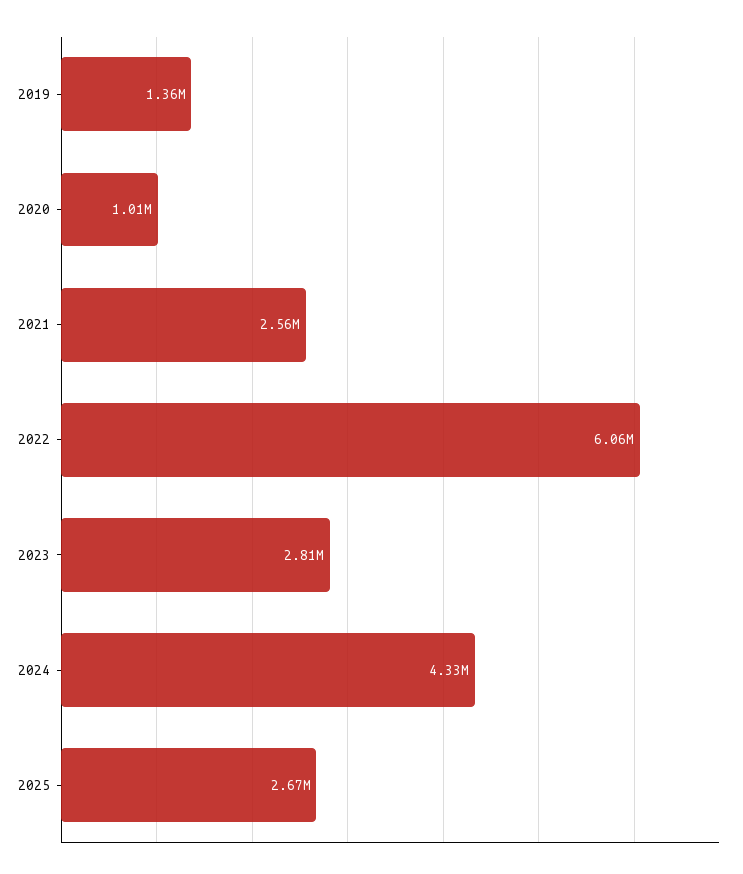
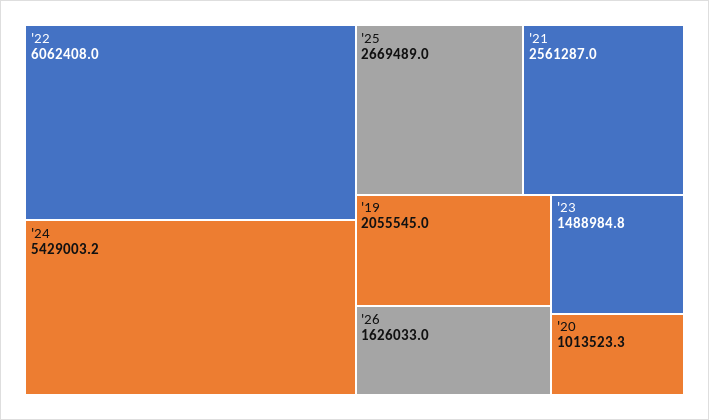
2019: 1360000 -> 2055545
2023: 2810000 -> 1488984.8
2024: 4330000 -> 5429003.2
'26: none -> 1626033

